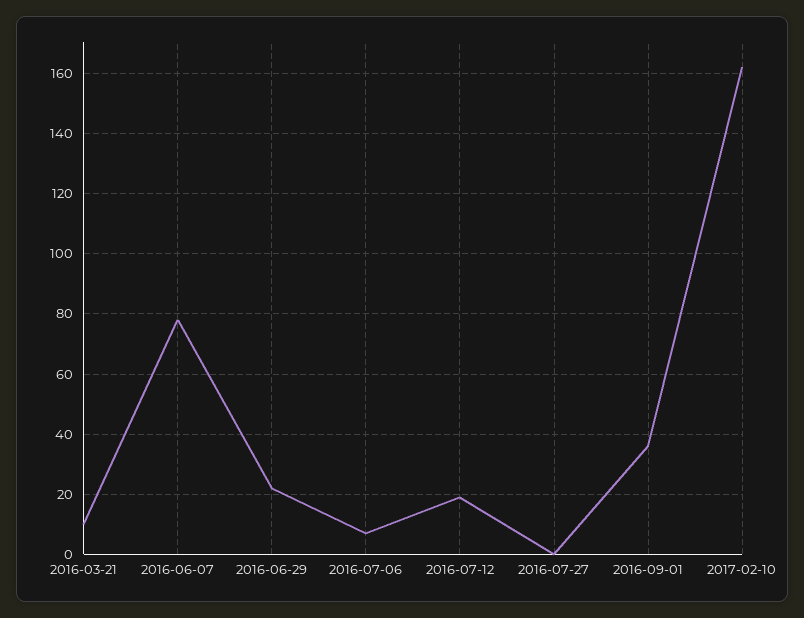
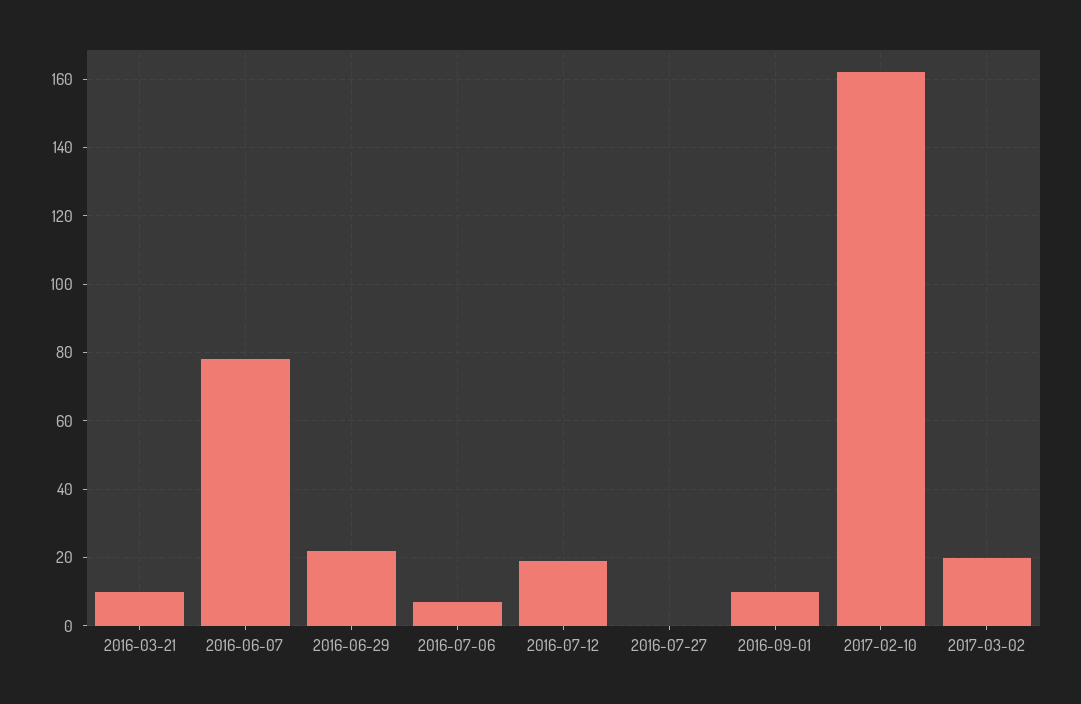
2016-09-01: 35 -> 10
2017-03-02: none -> 20

